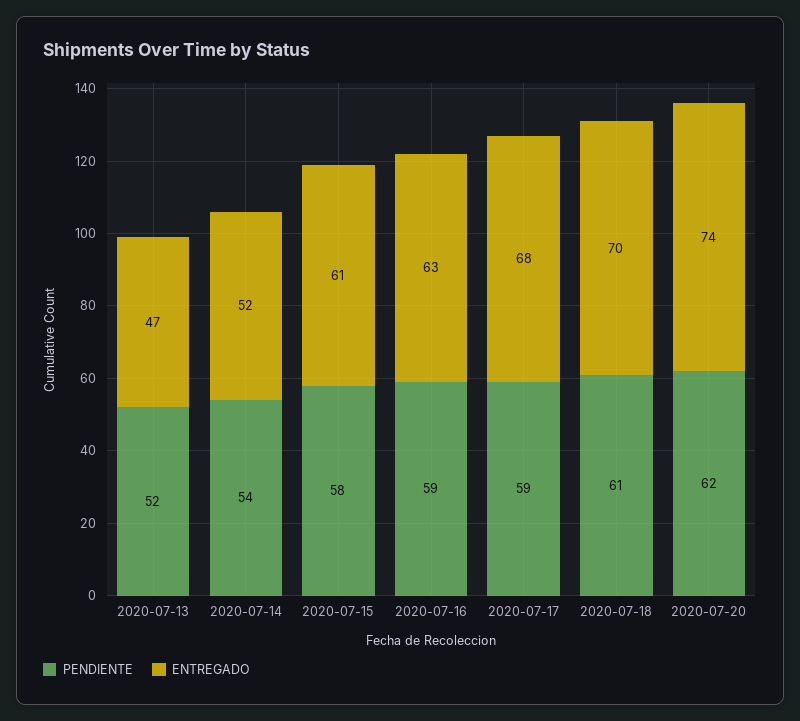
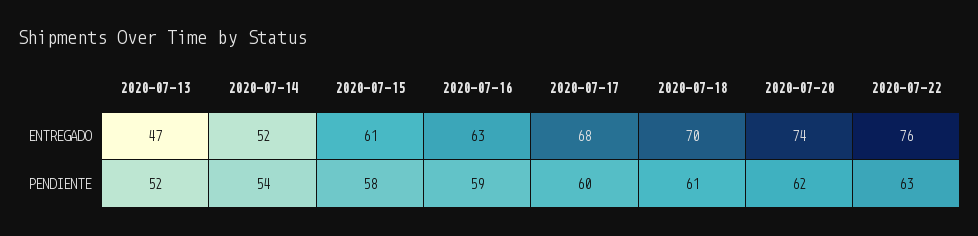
PENDIENTE, 2020-07-17: 59 -> 60
ENTREGADO, 2020-07-22: none -> 76
PENDIENTE, 2020-07-22: none -> 63

